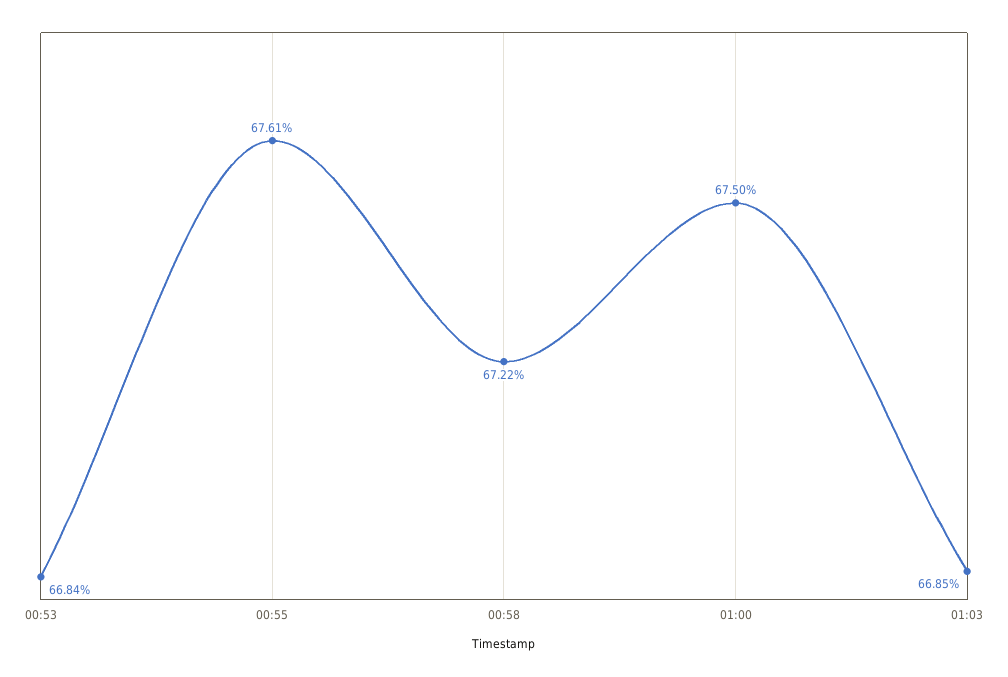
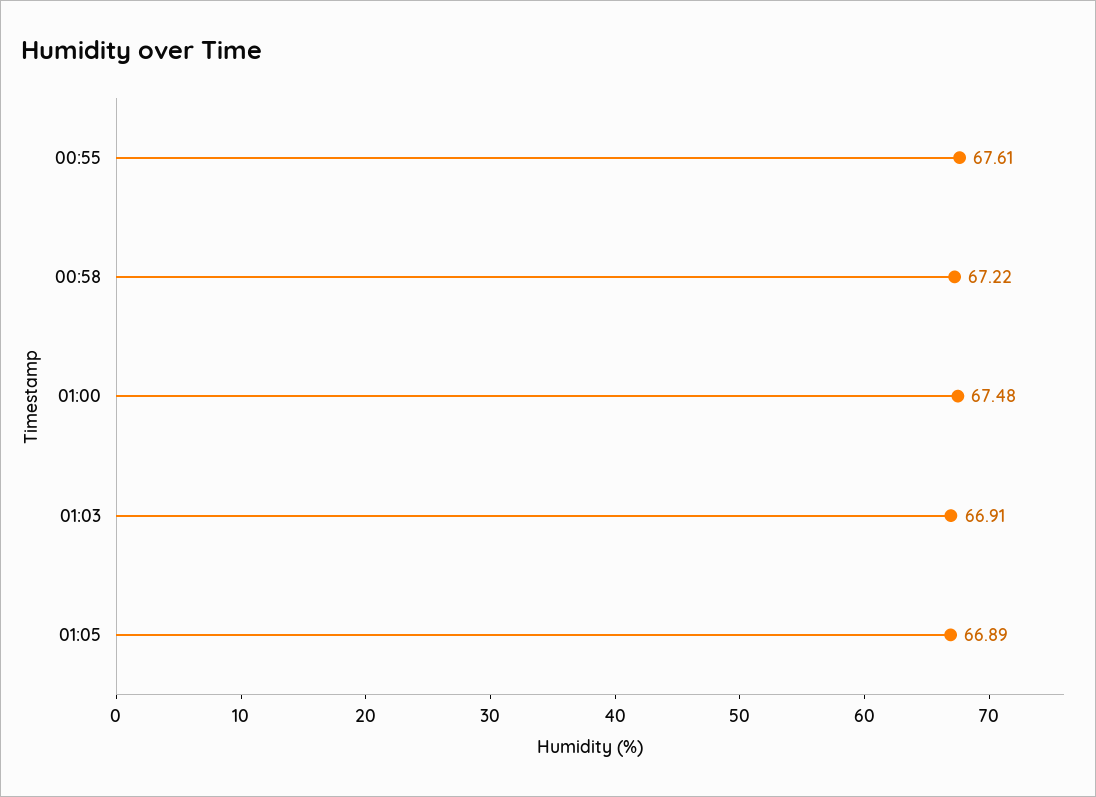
00:53: 66.84 -> none
01:00: 67.5 -> 67.48
01:03: 66.85 -> 66.91
01:05: none -> 66.89

